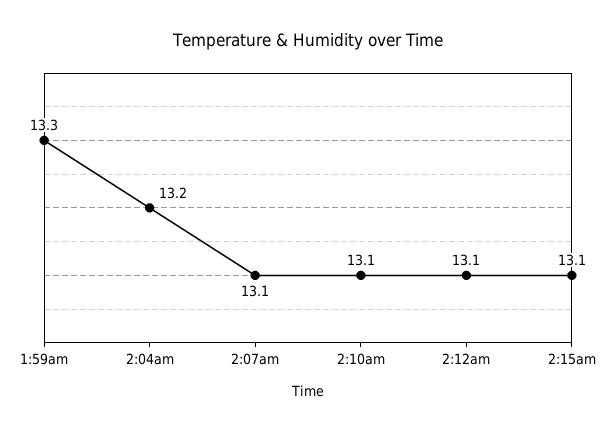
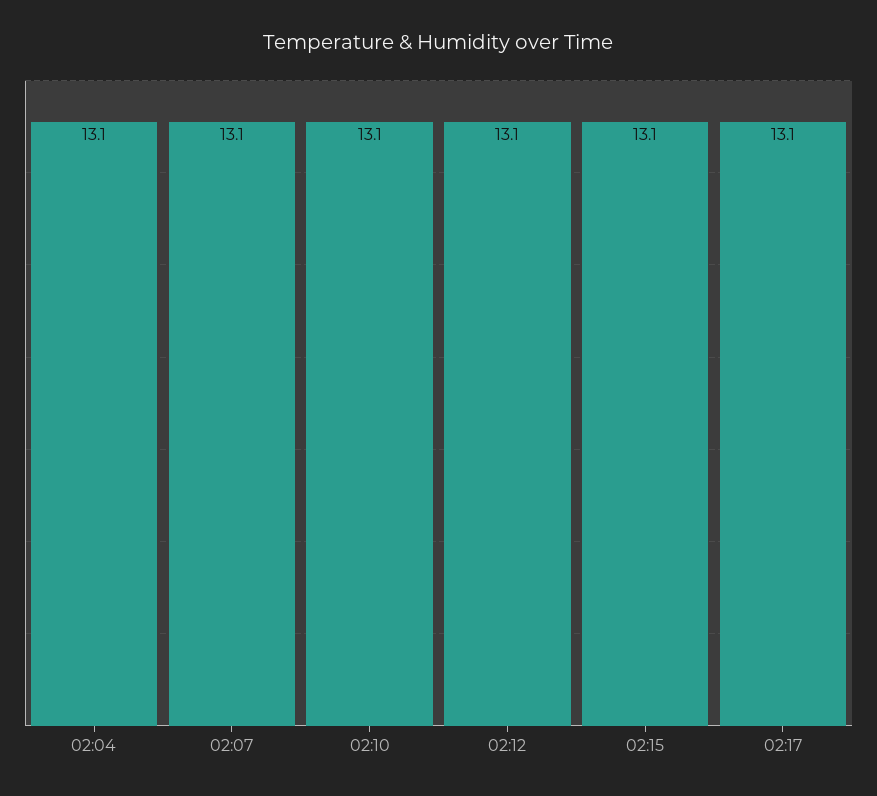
1:59am: 13.3 -> none
2:04am: 13.2 -> 13.1
02:17: none -> 13.1

